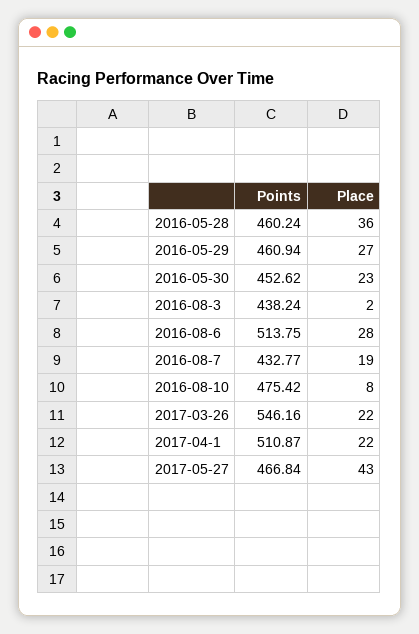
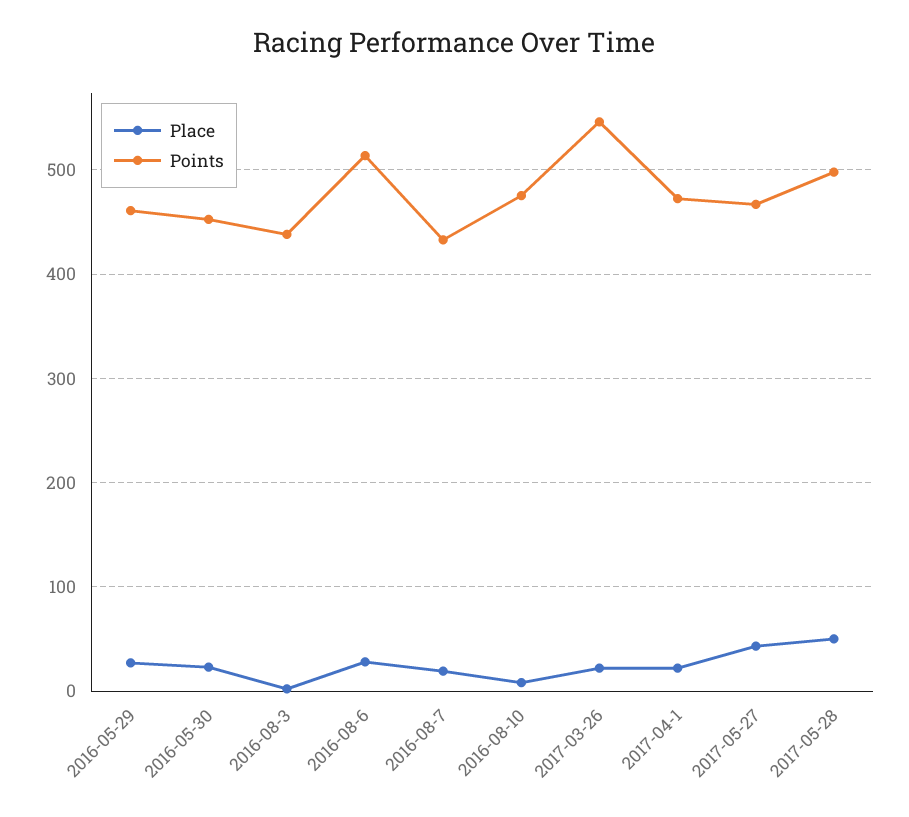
Points, 2016-05-28: 460.24 -> none
Place, 2016-05-28: 36 -> none
Points, 2017-04-1: 510.87 -> 470
Place, 2017-05-28: none -> 50
Points, 2017-05-28: none -> 500

